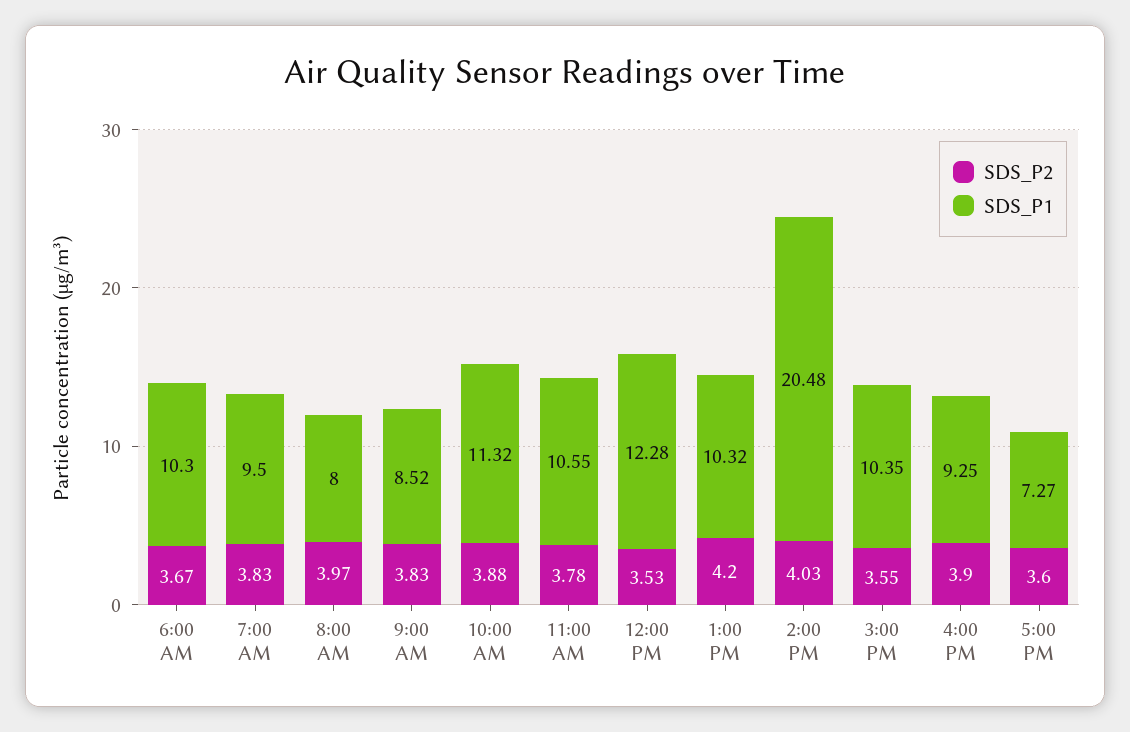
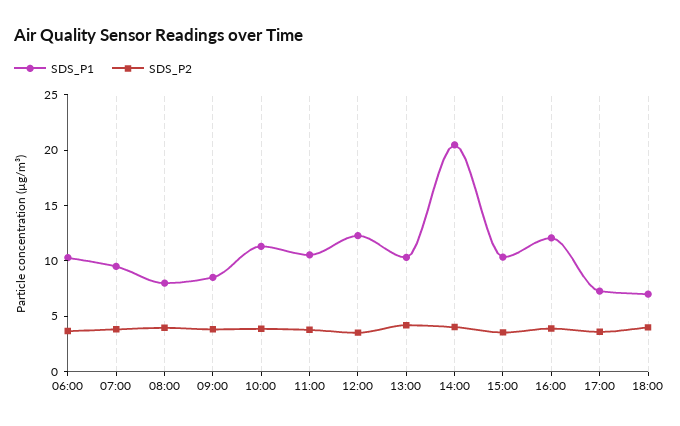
SDS_P1, 4:00 PM: 9.25 -> 12
SDS_P1, 18:00: none -> 7
SDS_P2, 18:00: none -> 4

